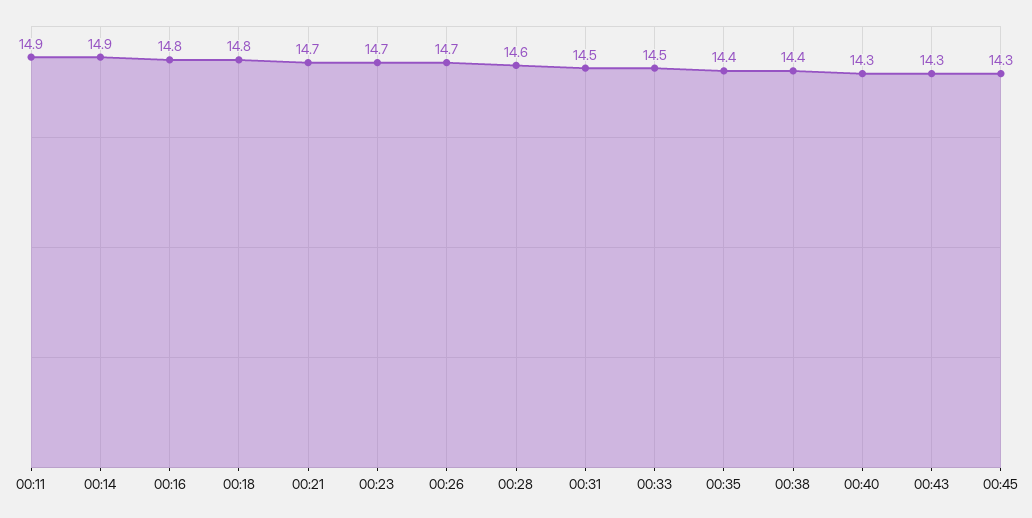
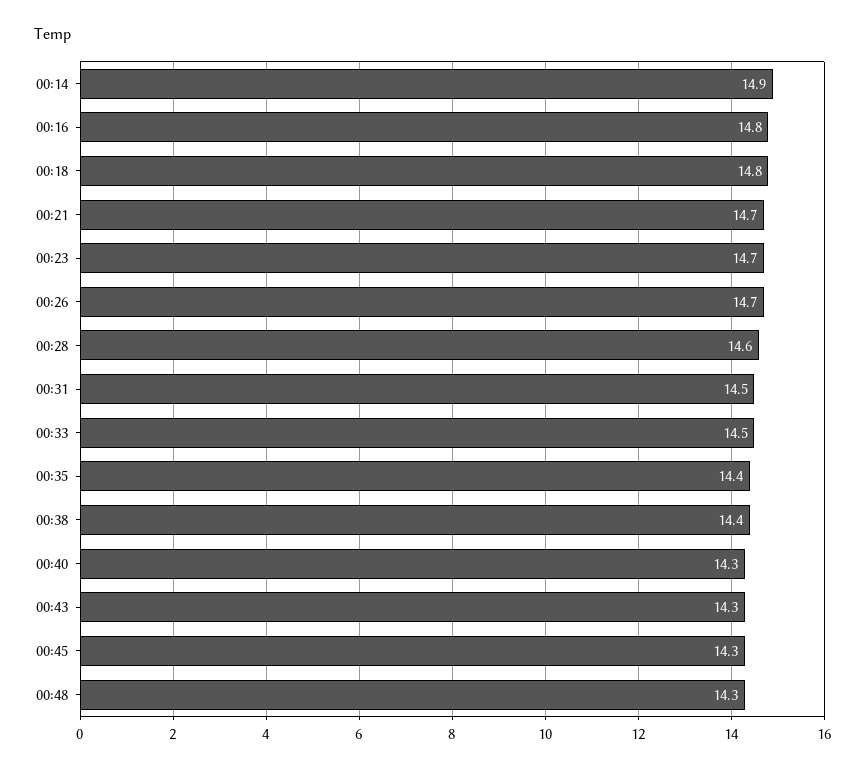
00:11: 14.9 -> none
00:48: none -> 14.3

